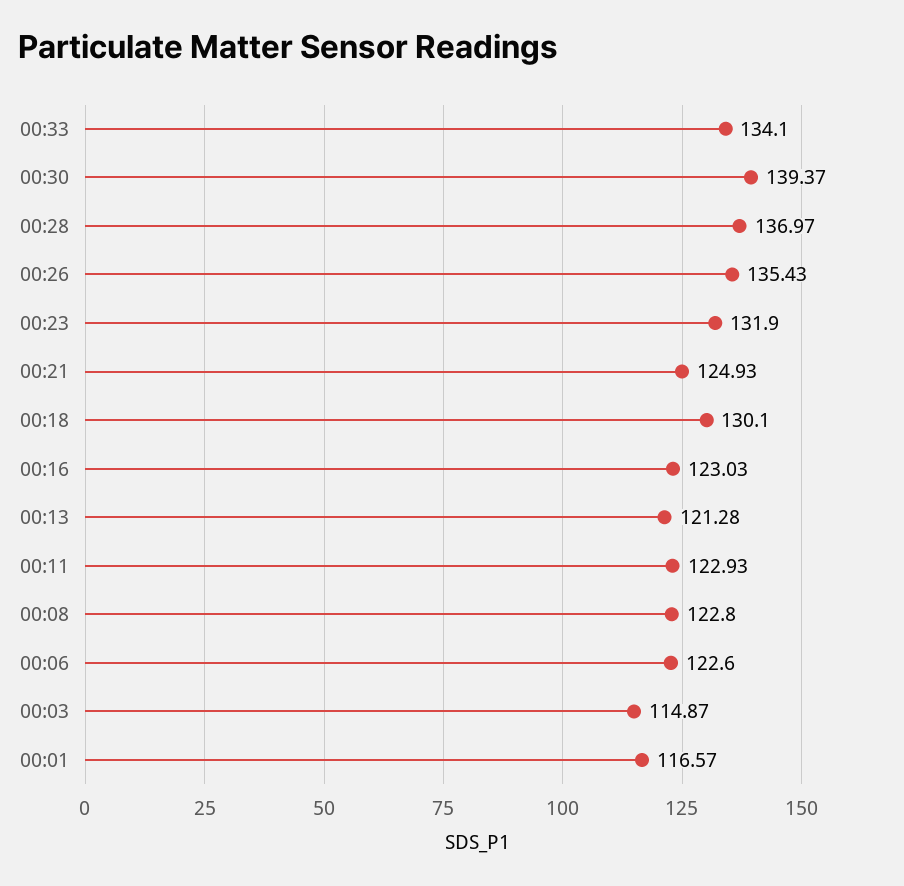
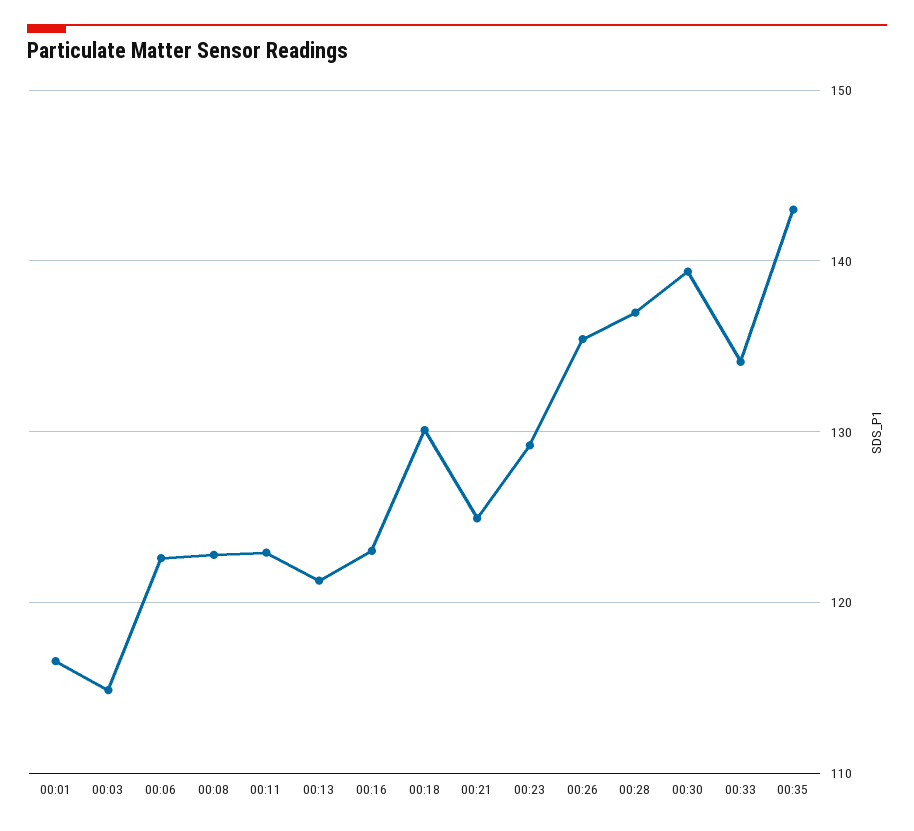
00:23: 131.9 -> 129
00:35: none -> 143

